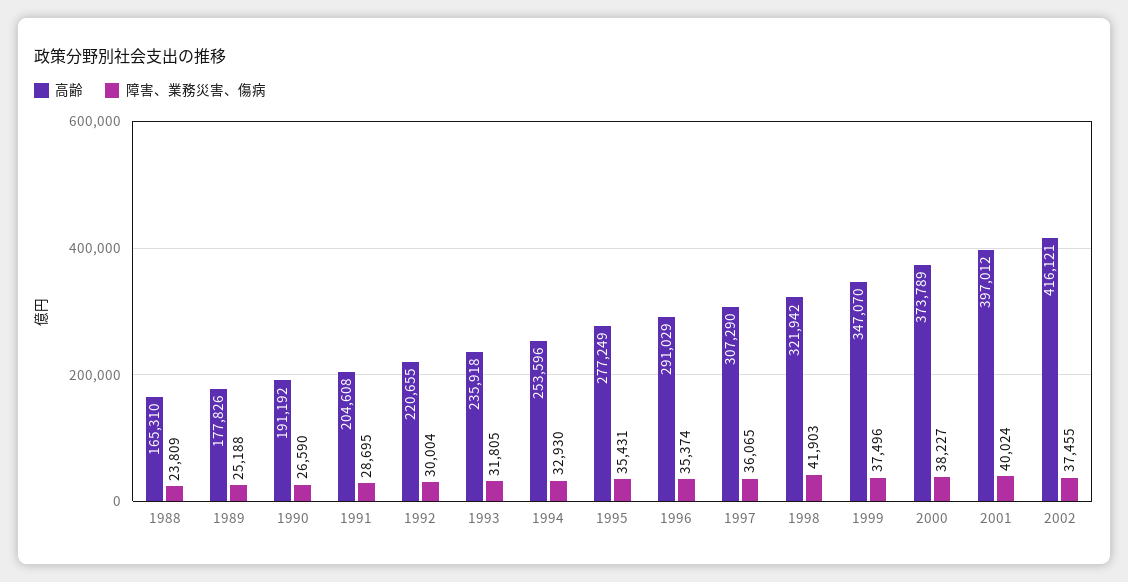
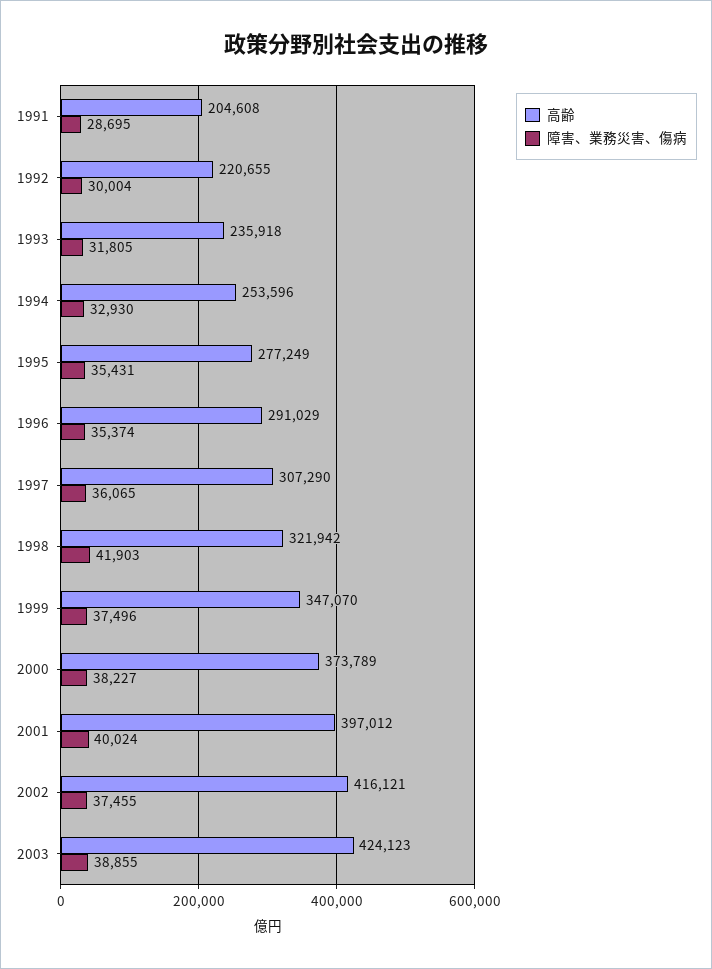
高齢, 1988: 165310 -> none
障害、業務災害、傷病, 1988: 23809 -> none
高齢, 1989: 177826 -> none
障害、業務災害、傷病, 1989: 25188 -> none
高齢, 1990: 191192 -> none
障害、業務災害、傷病, 1990: 26590 -> none
高齢, 2003: none -> 424123
障害、業務災害、傷病, 2003: none -> 38855

